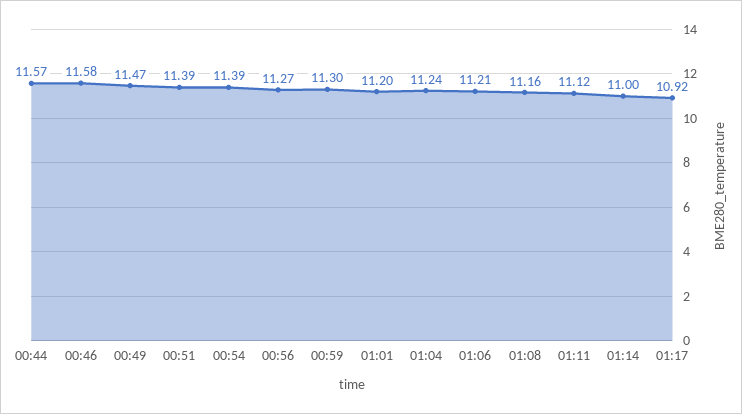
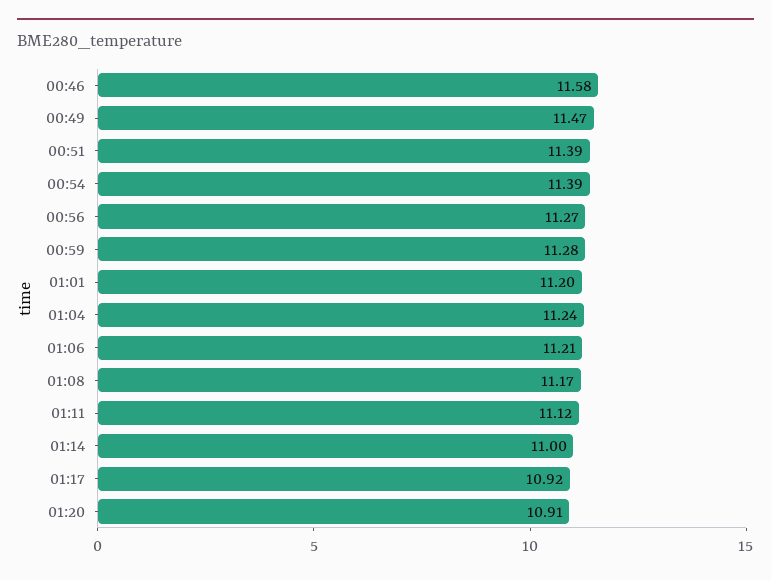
00:44: 11.57 -> none
00:59: 11.3 -> 11.28
01:08: 11.16 -> 11.17
01:20: none -> 10.91

